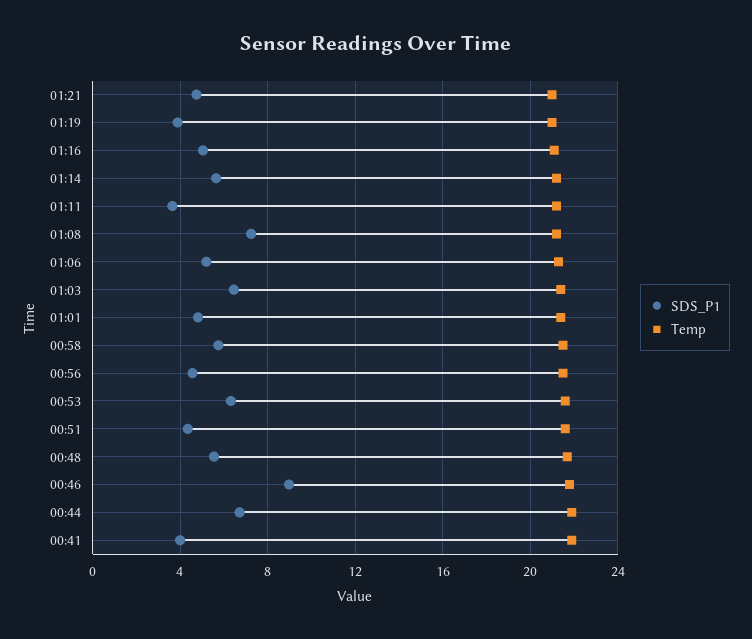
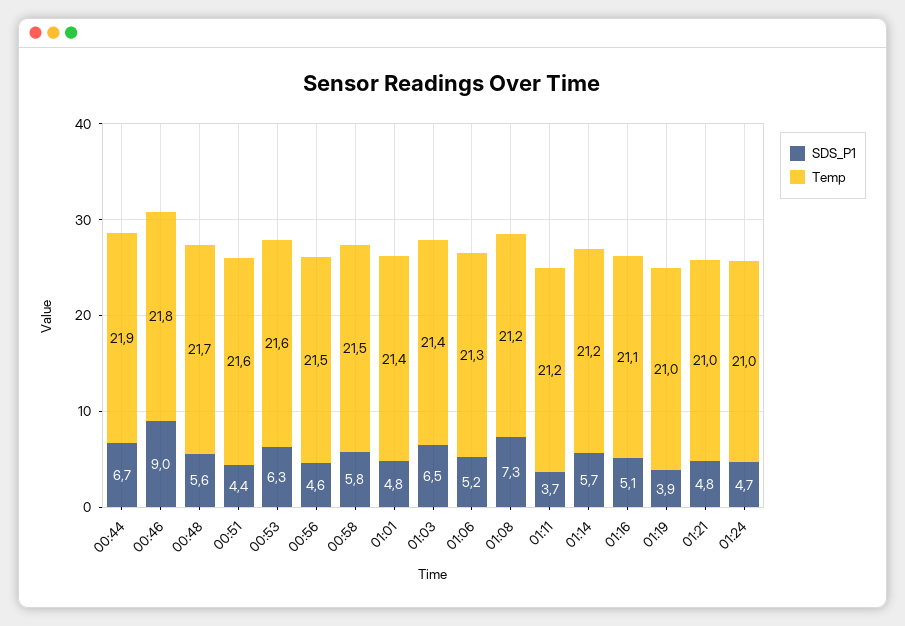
SDS_P1, 00:41: 4 -> none
Temp, 00:41: 22 -> none
SDS_P1, 01:24: none -> 4.7
Temp, 01:24: none -> 21

